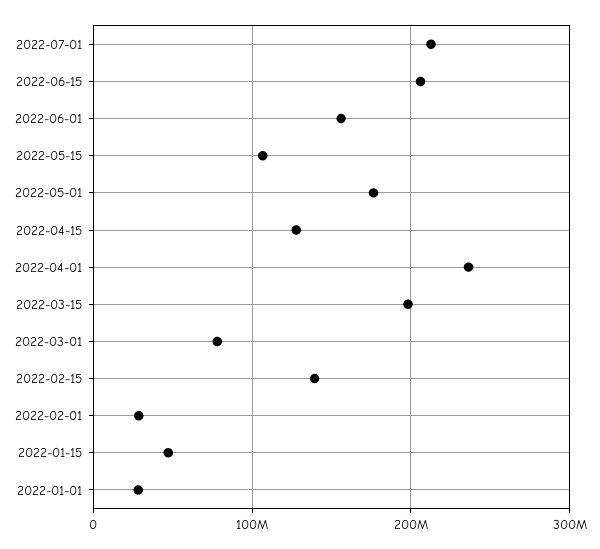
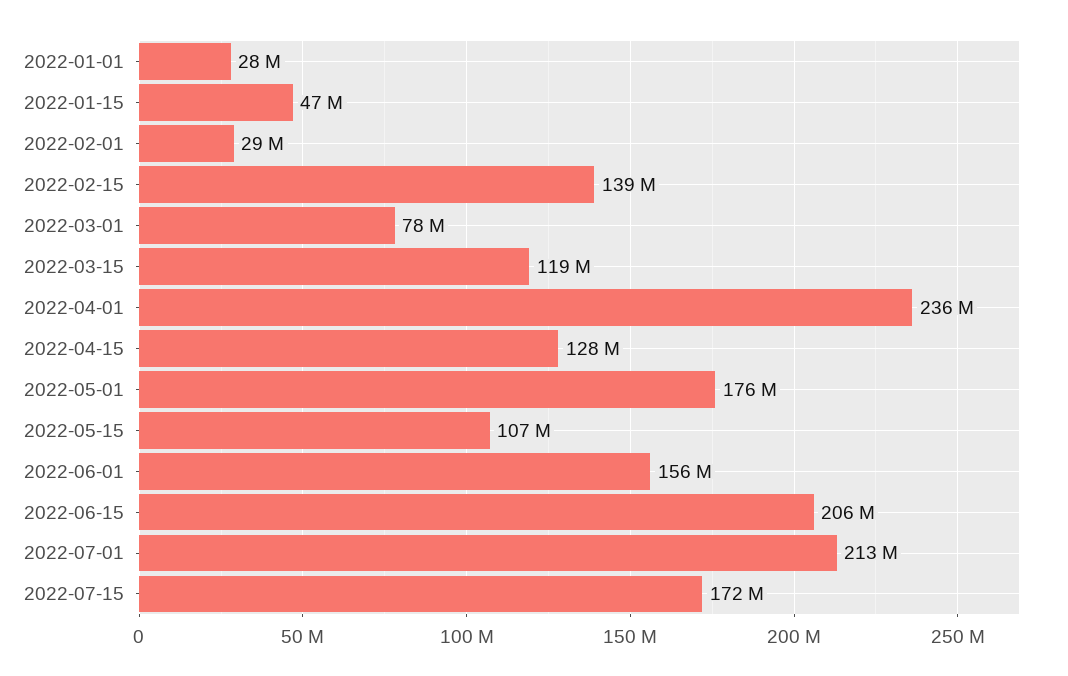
2022-03-15: 200000000 -> 119000000
2022-07-15: none -> 172000000

